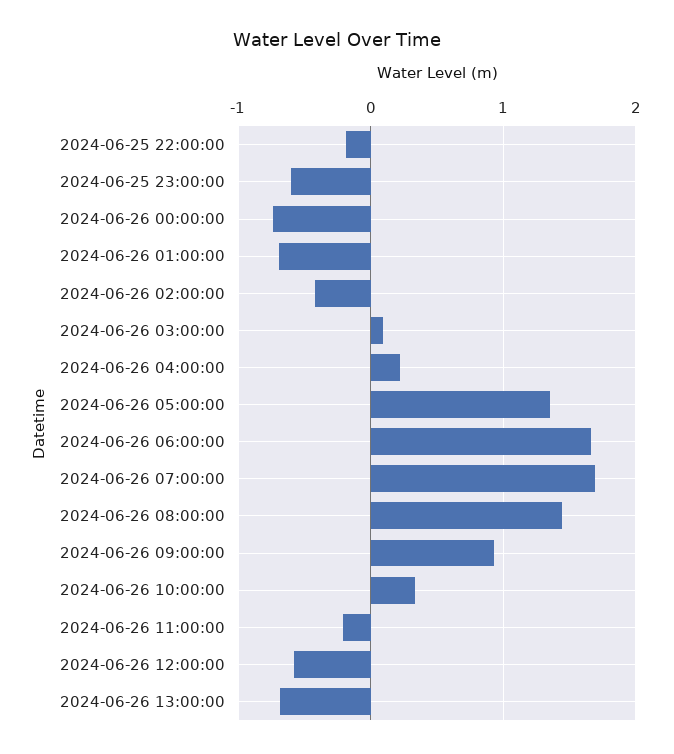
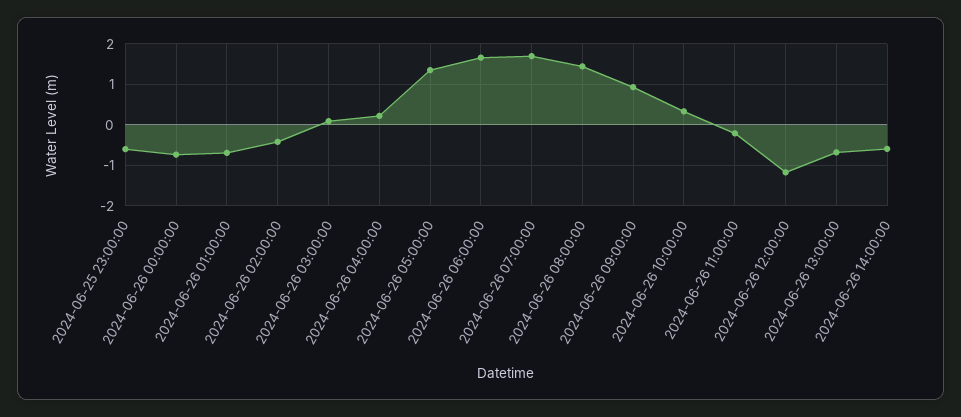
2024-06-25 22:00:00: -0.2 -> none
2024-06-26 12:00:00: -0.6 -> -1.2
2024-06-26 14:00:00: none -> -0.6

